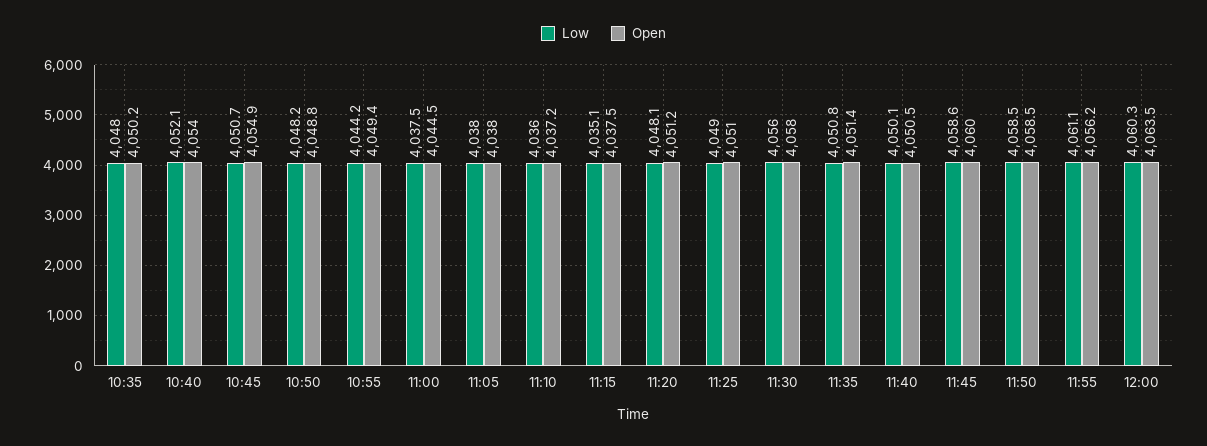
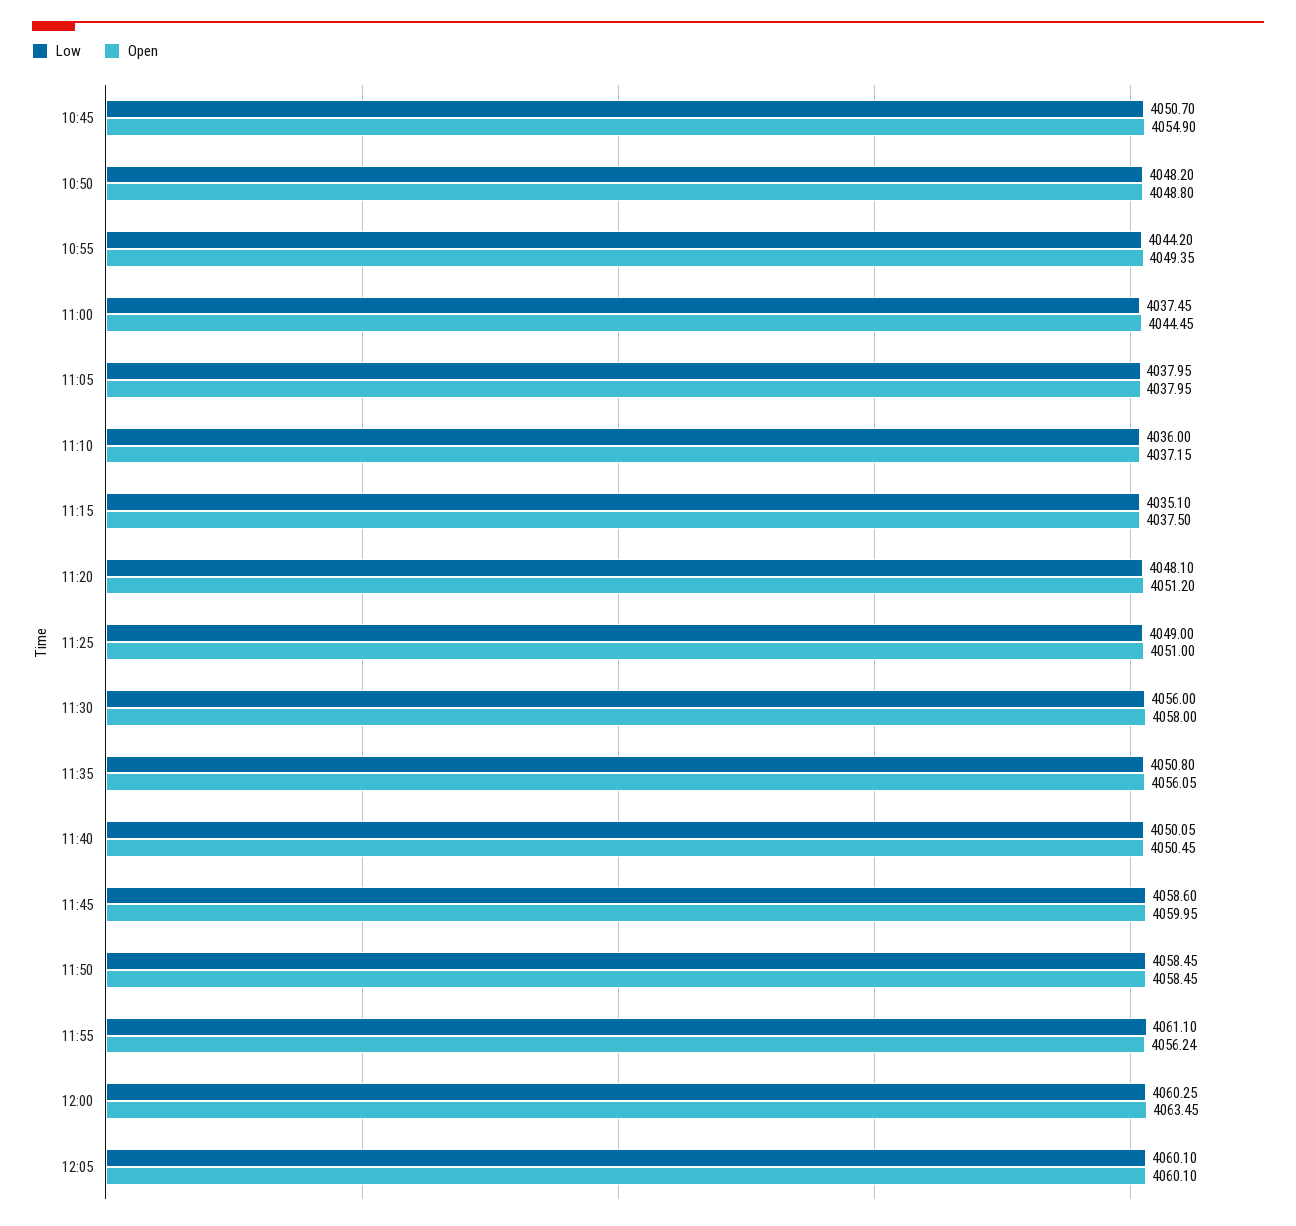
Low, 10:35: 4048 -> none
Open, 10:35: 4050.2 -> none
Low, 10:40: 4052.1 -> none
Open, 10:40: 4054 -> none
Open, 11:35: 4051.4 -> 4056.05
Low, 12:05: none -> 4060.1
Open, 12:05: none -> 4060.1

